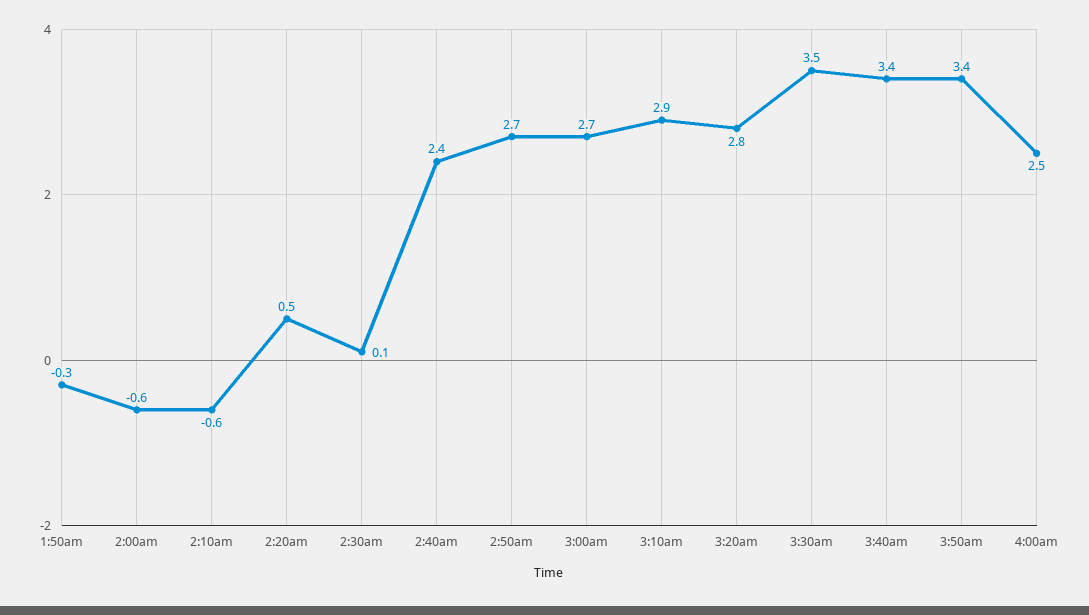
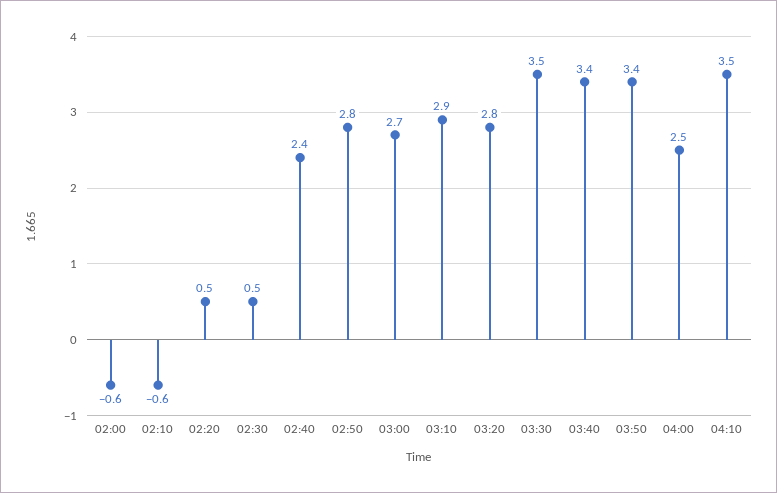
1:50am: -0.3 -> none
2:30am: 0.1 -> 0.5
2:50am: 2.7 -> 2.8
04:10: none -> 3.5

